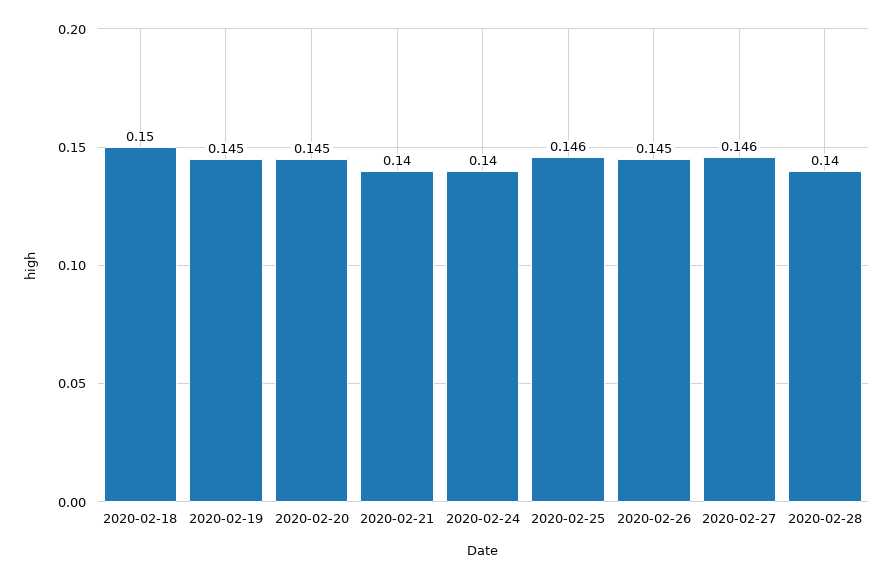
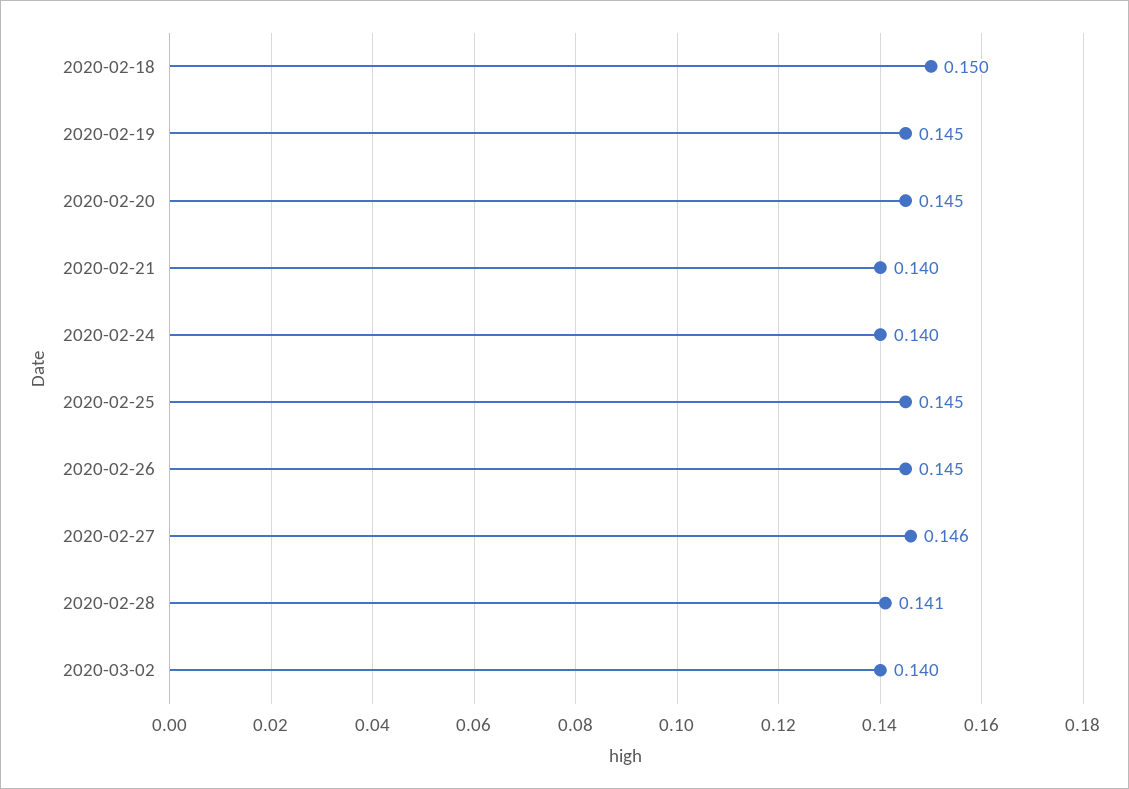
2020-02-25: 0.146 -> 0.145
2020-02-28: 0.14 -> 0.141
2020-03-02: none -> 0.14

